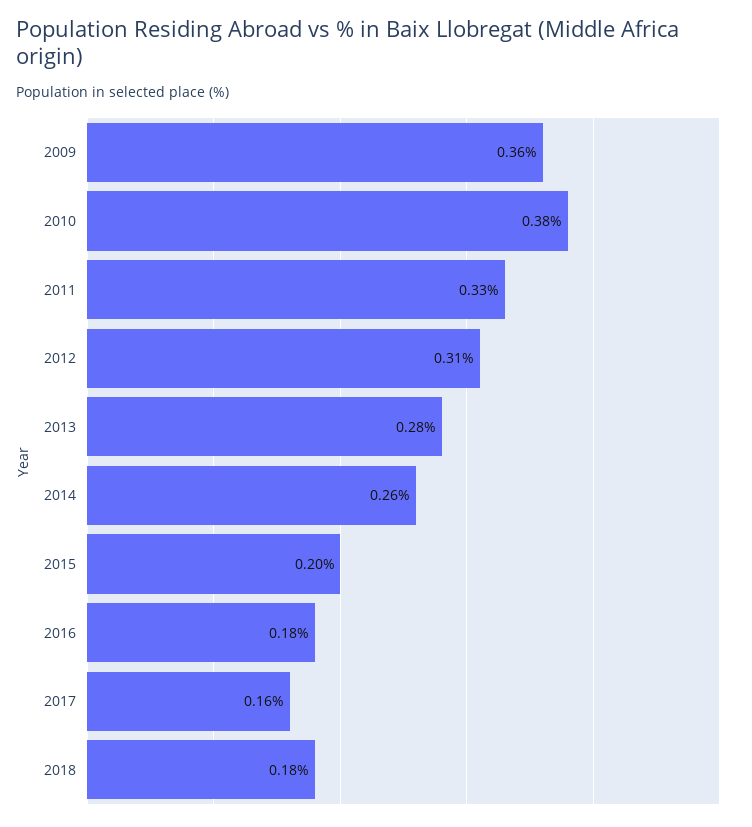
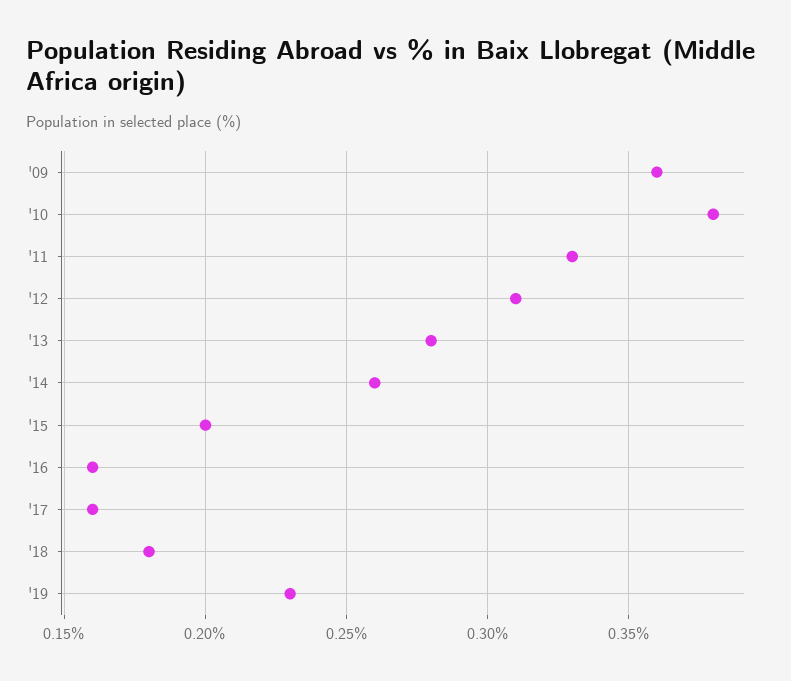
2016: 0.18 -> 0.16
'19: none -> 0.23

